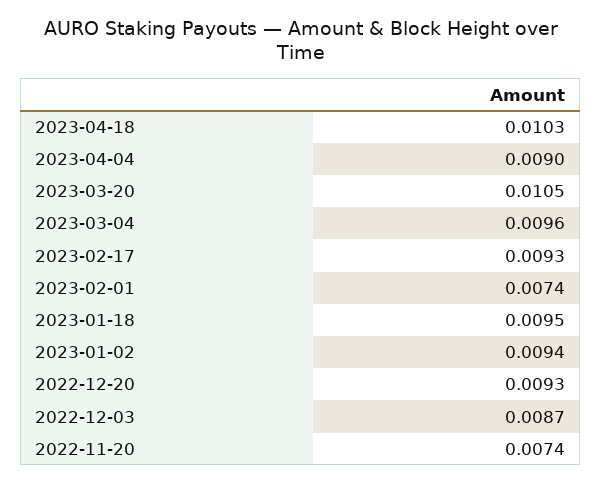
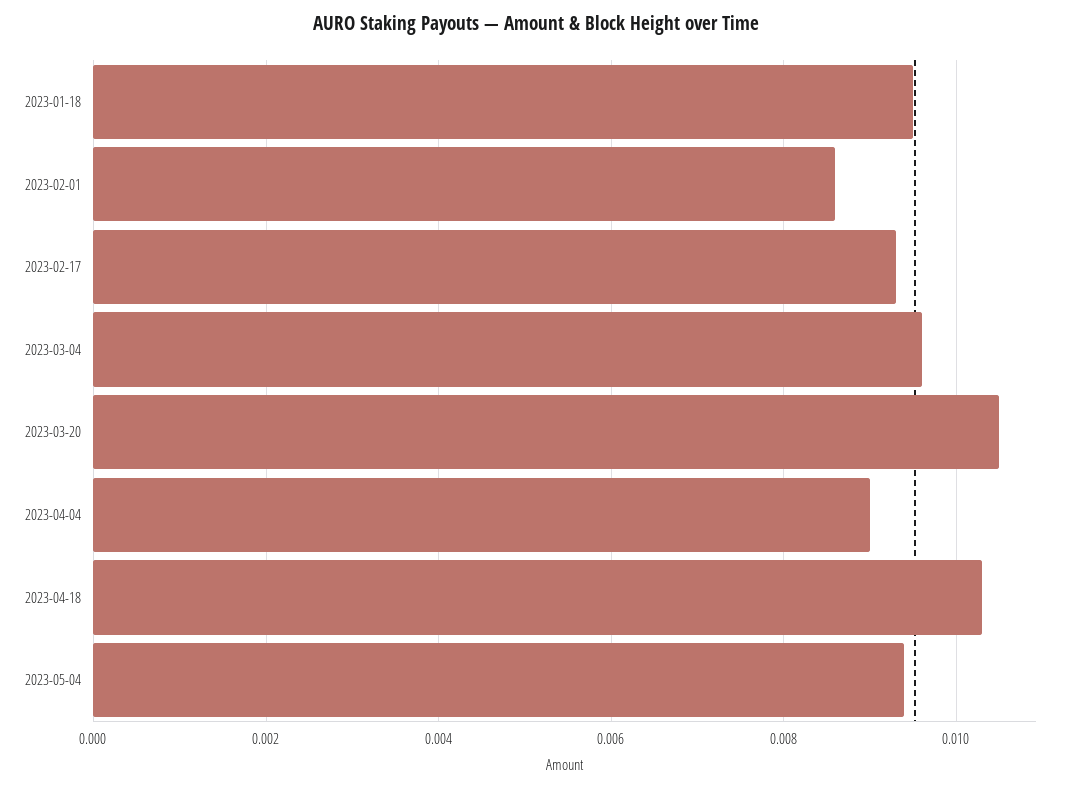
2023-02-01: 0.0074 -> 0.0085
2023-01-02: 0.0094 -> none
2022-12-20: 0.0093 -> none
2022-12-03: 0.0087 -> none
2022-11-20: 0.0074 -> none
2023-05-04: none -> 0.0095

